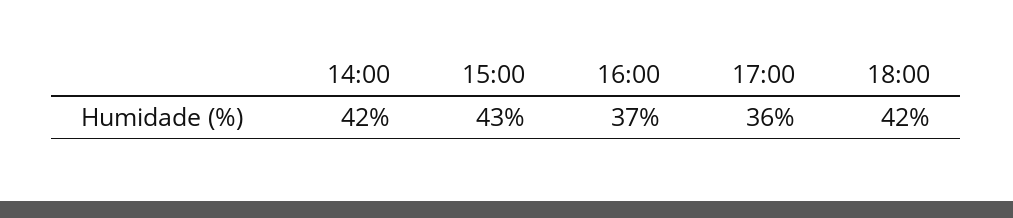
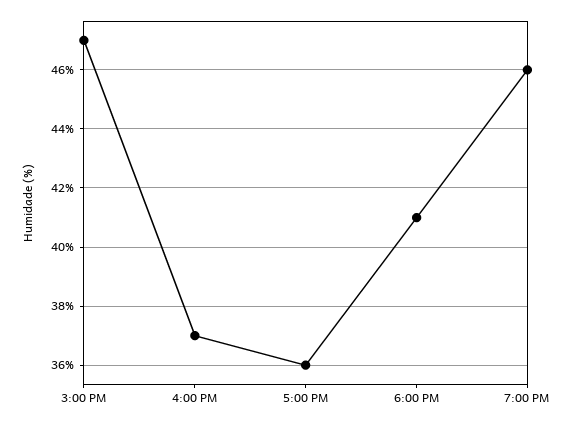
14:00: 42 -> none
15:00: 43 -> 47
18:00: 42 -> 41
7:00 PM: none -> 46

